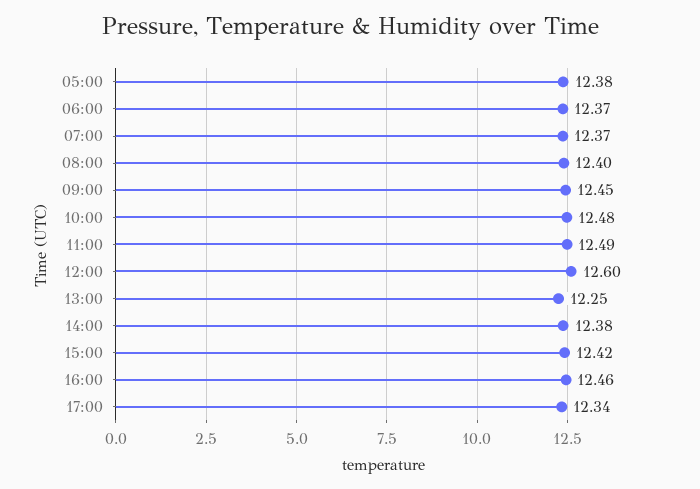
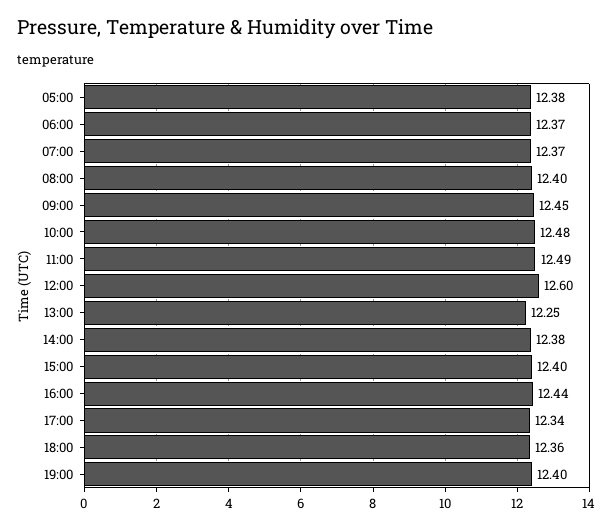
15:00: 12.42 -> 12.4
16:00: 12.46 -> 12.44
18:00: none -> 12.36
19:00: none -> 12.4

